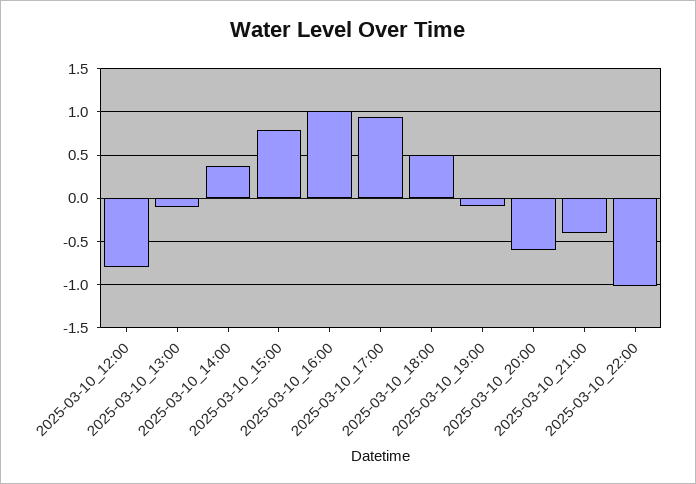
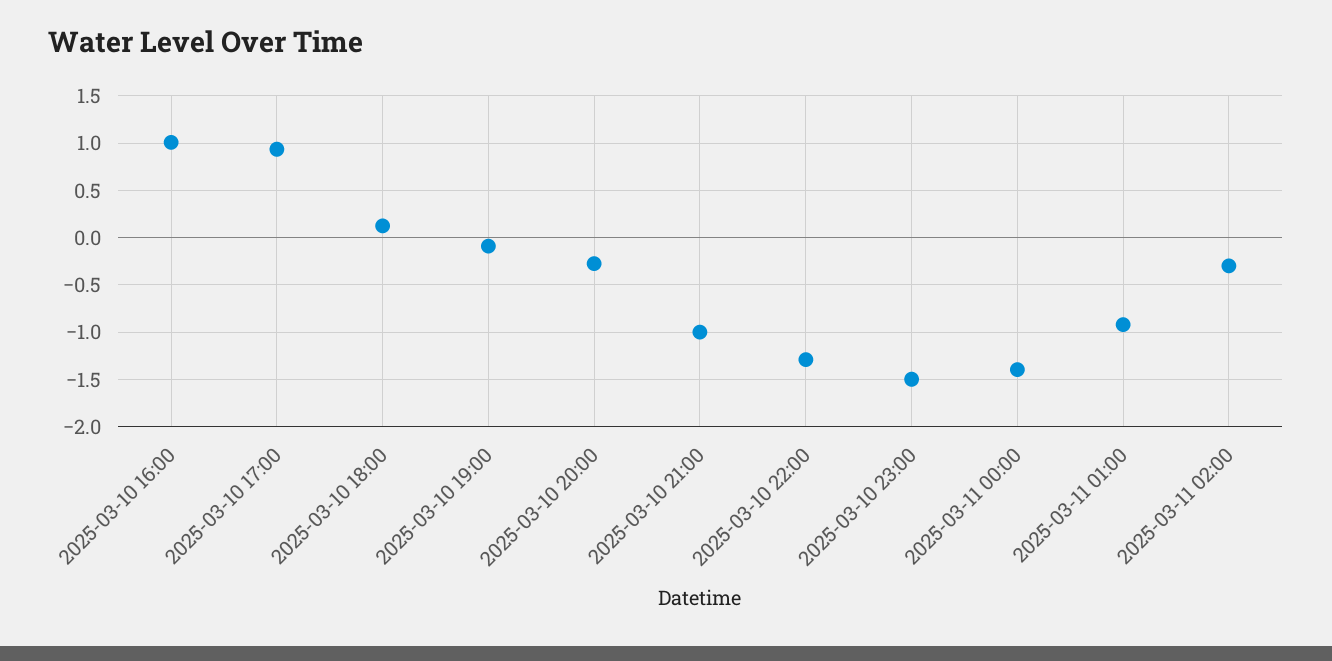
2025-03-10_12:00: -0.8 -> none
2025-03-10_13:00: -0.1 -> none
2025-03-10_14:00: 0.4 -> none
2025-03-10_15:00: 0.8 -> none
2025-03-10_18:00: 0.5 -> 0.1
2025-03-10_20:00: -0.6 -> -0.3
2025-03-10_21:00: -0.4 -> -1
2025-03-10_22:00: -1 -> -1.3
2025-03-10 23:00: none -> -1.5
2025-03-11 00:00: none -> -1.4
2025-03-11 01:00: none -> -0.9
2025-03-11 02:00: none -> -0.3

